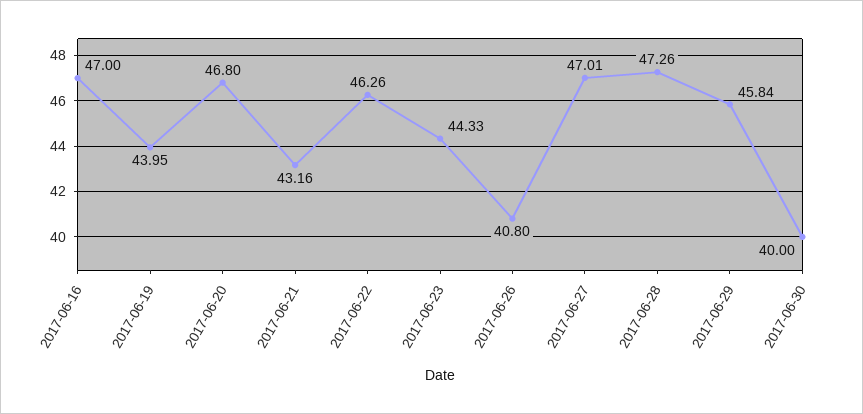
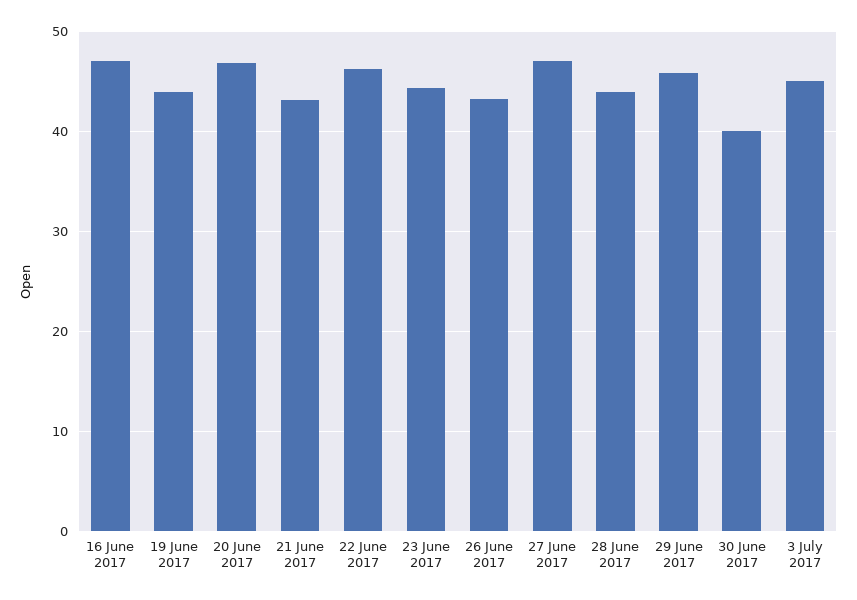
2017-06-26: 40.8 -> 43
2017-06-28: 47.26 -> 44
3 July 2017: none -> 45

